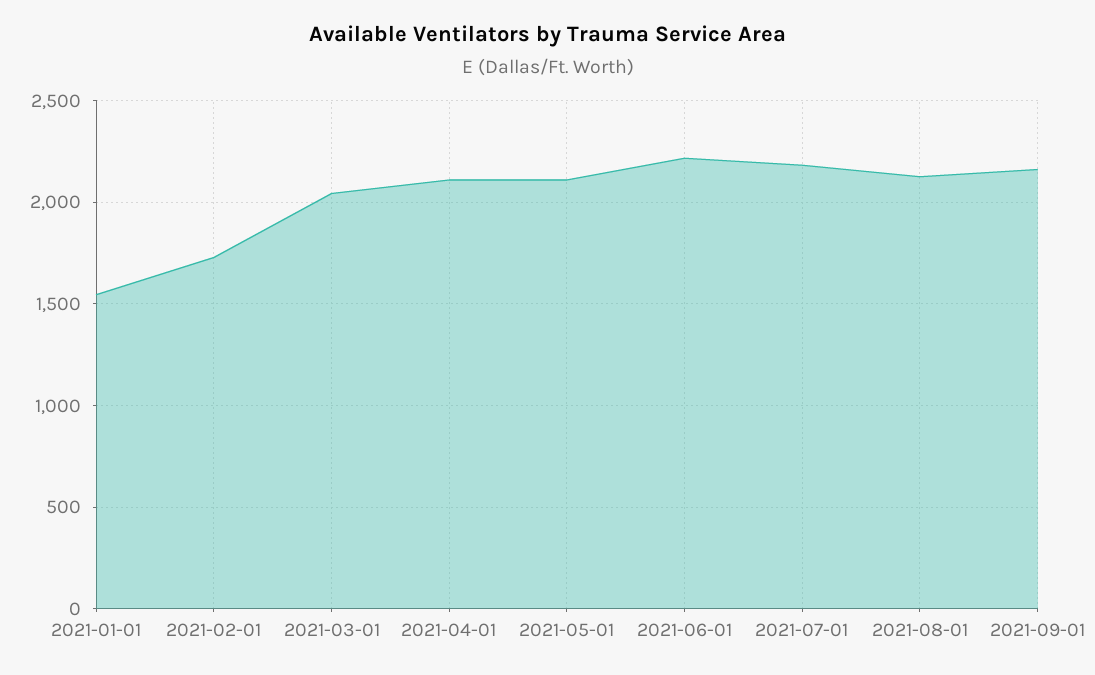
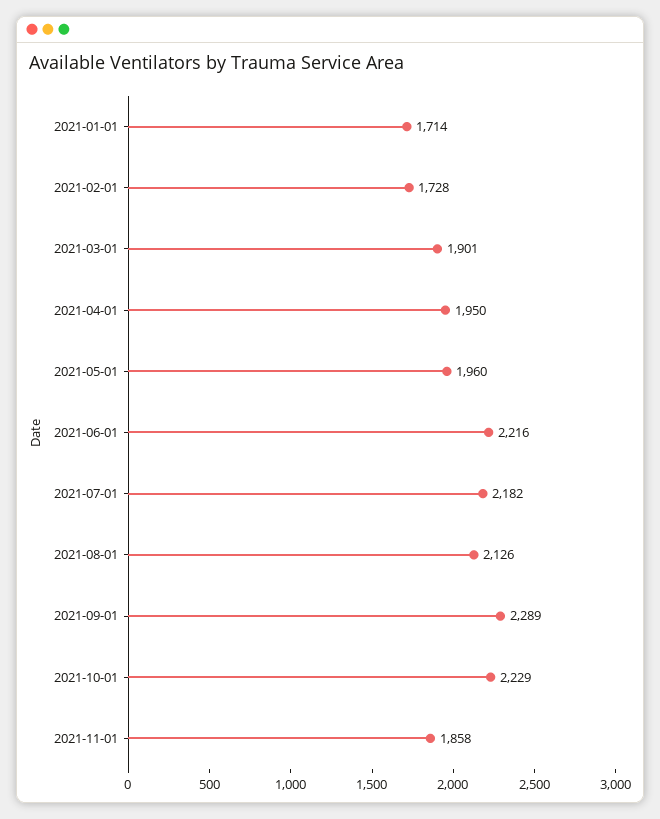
2021-01-01: 1550 -> 1714
2021-03-01: 2050 -> 1901
2021-04-01: 2100 -> 1950
2021-05-01: 2100 -> 1960
2021-09-01: 2150 -> 2289
2021-10-01: none -> 2229
2021-11-01: none -> 1858

